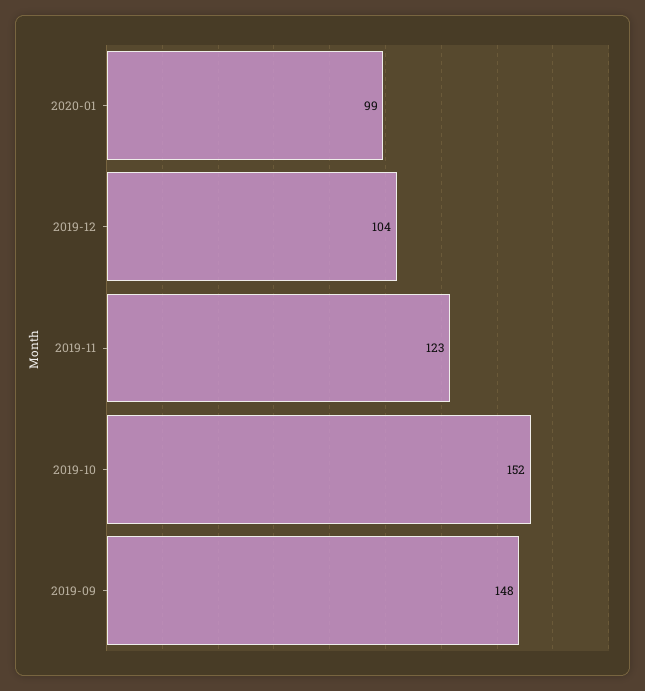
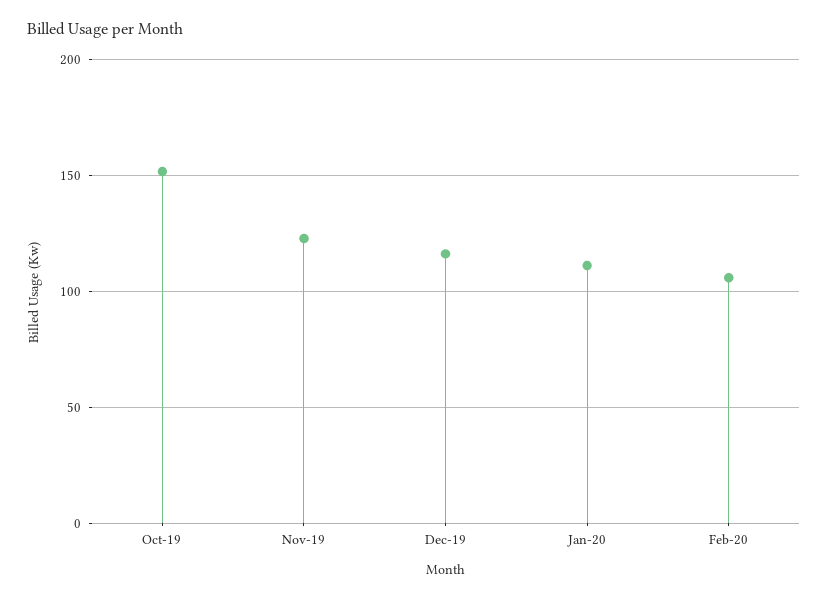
2020-01: 99 -> 110
2019-12: 104 -> 115
2019-09: 148 -> none
Feb-20: none -> 105

